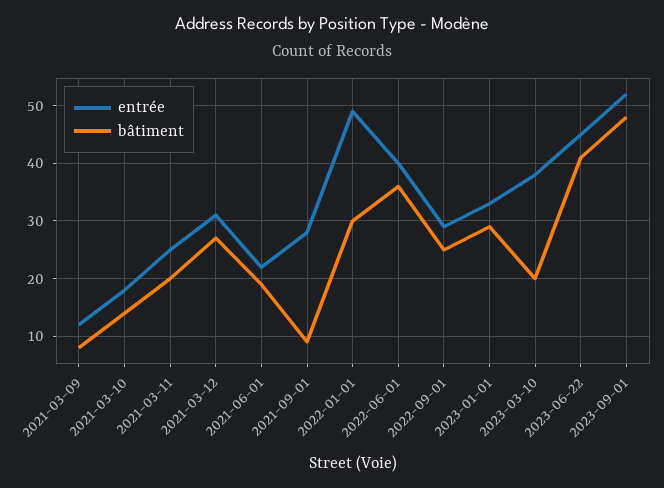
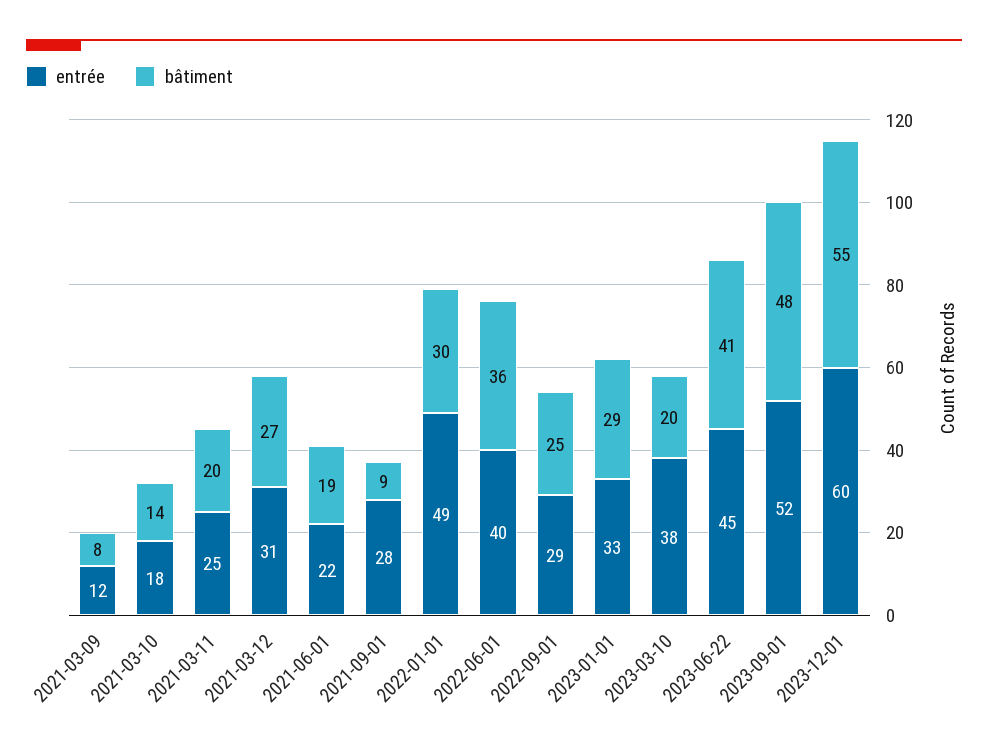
entrée, 2023-12-01: none -> 60
bâtiment, 2023-12-01: none -> 55

